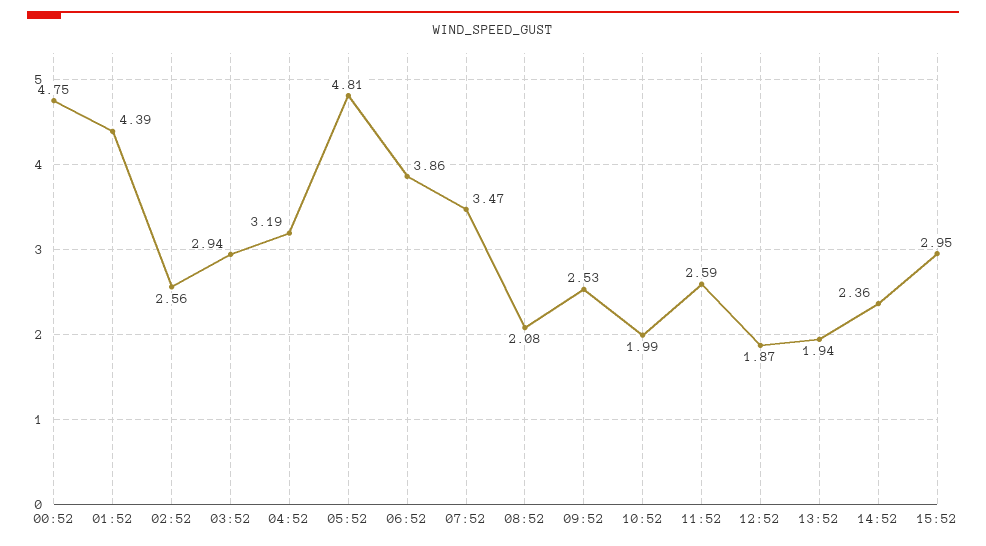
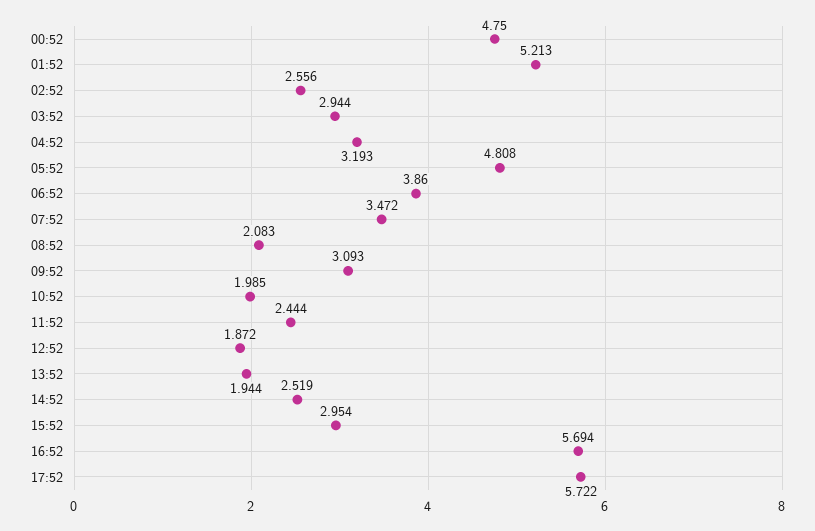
01:52: 4.39 -> 5.213
09:52: 2.53 -> 3.093
11:52: 2.59 -> 2.444
14:52: 2.36 -> 2.519
16:52: none -> 5.694
17:52: none -> 5.722

